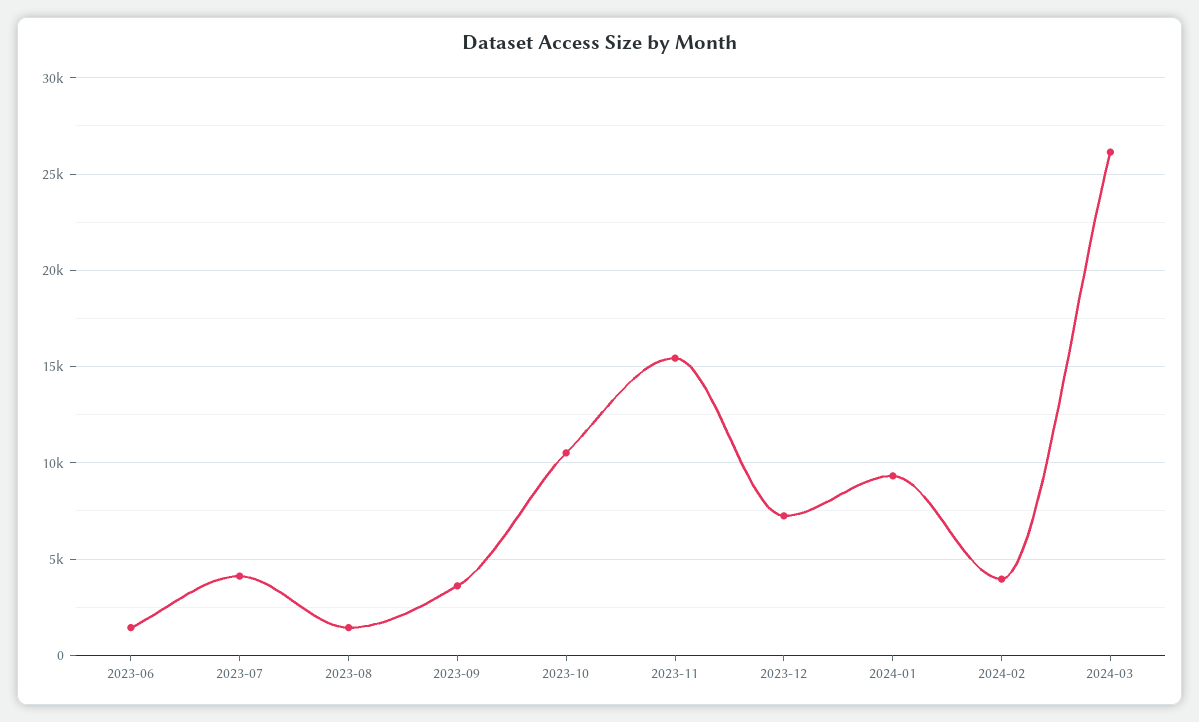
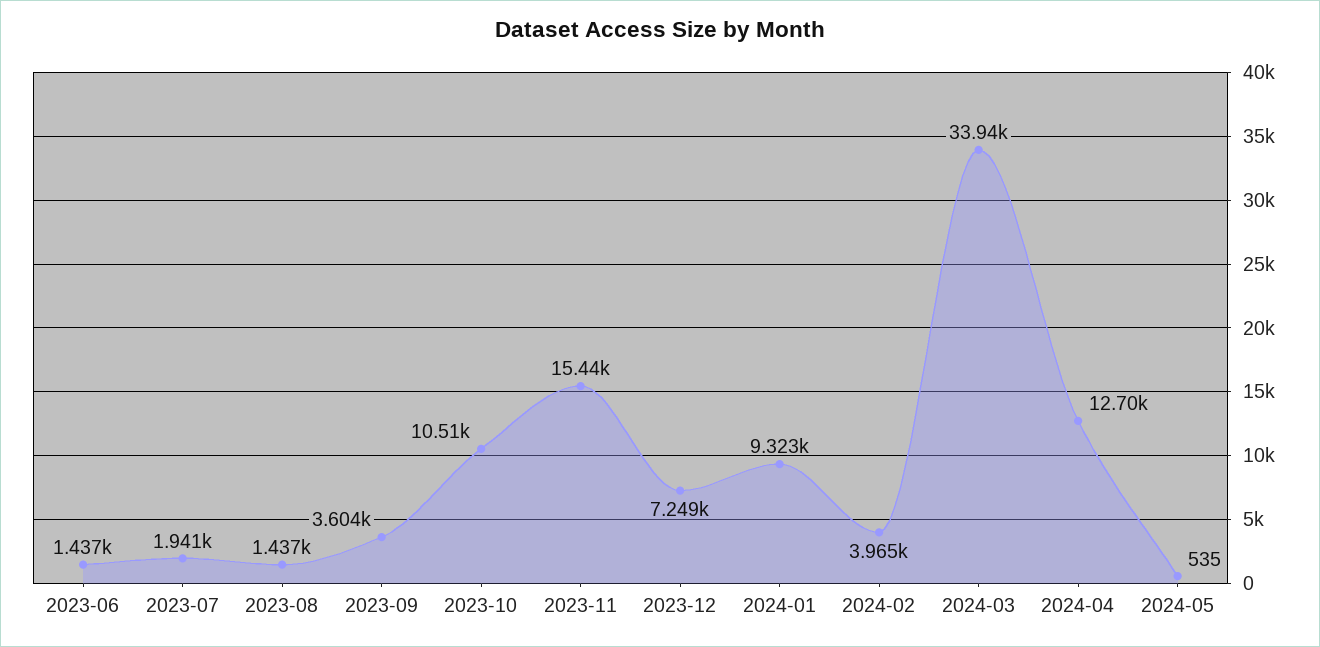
2023-07: 4000 -> 1941
2024-03: 26000 -> 33940
2024-04: none -> 12700
2024-05: none -> 535

